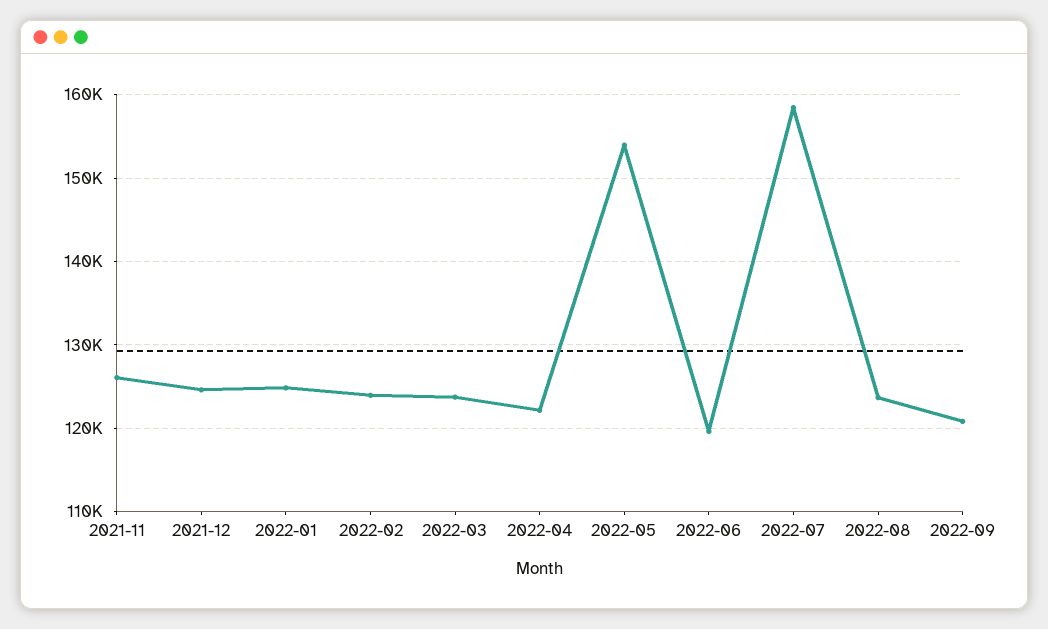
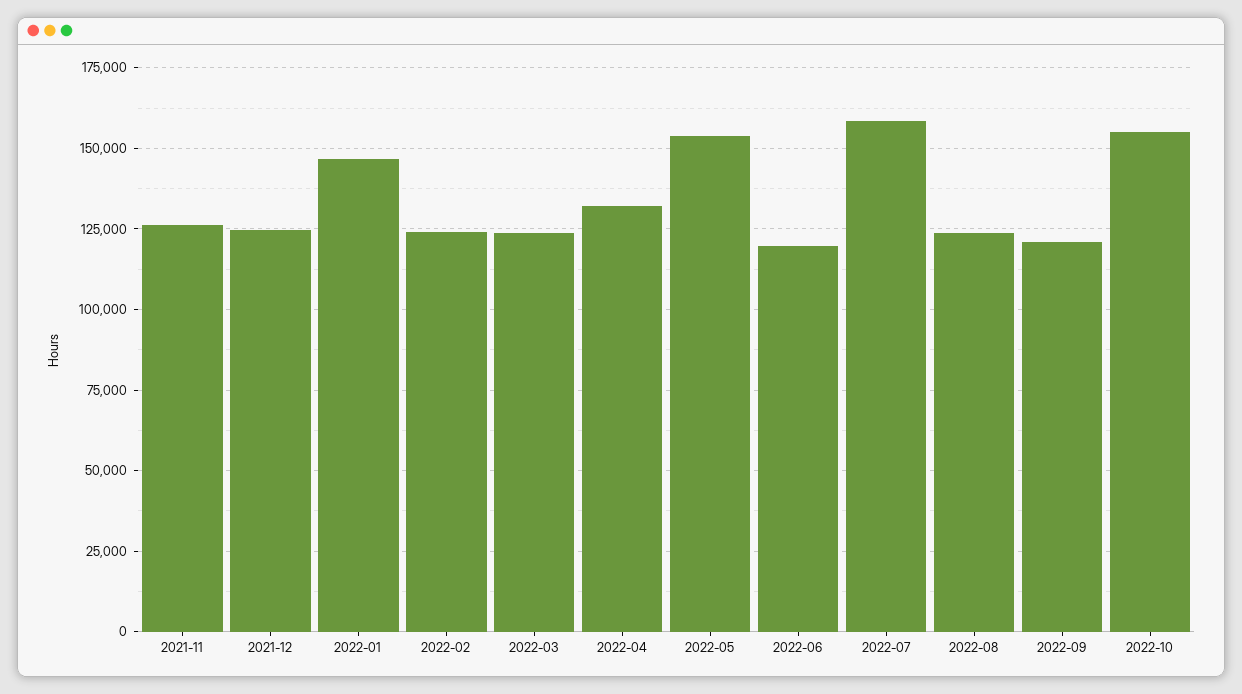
2022-01: 125000 -> 147500
2022-04: 122000 -> 132500
2022-10: none -> 155000

